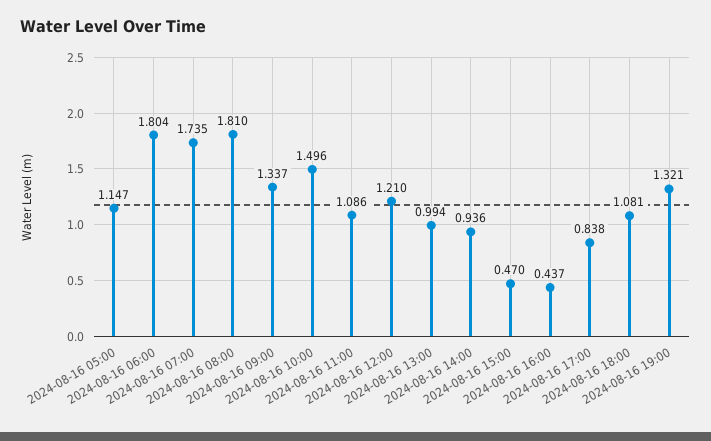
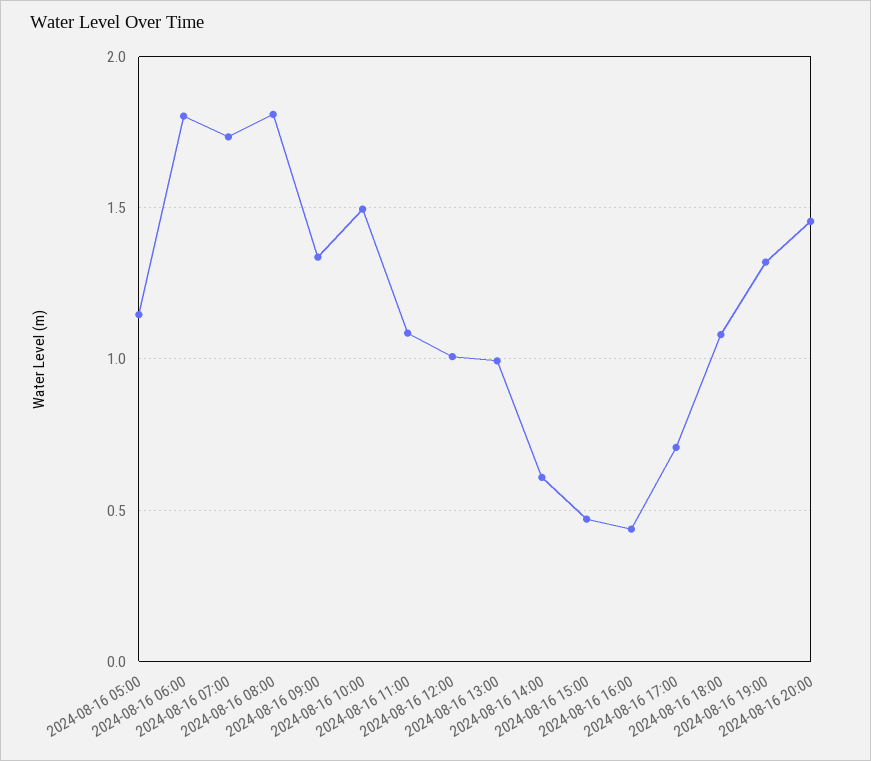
2024-08-16 12:00: 1.21 -> 1
2024-08-16 14:00: 0.936 -> 0.6
2024-08-16 17:00: 0.838 -> 0.7
2024-08-16 20:00: none -> 1.45

